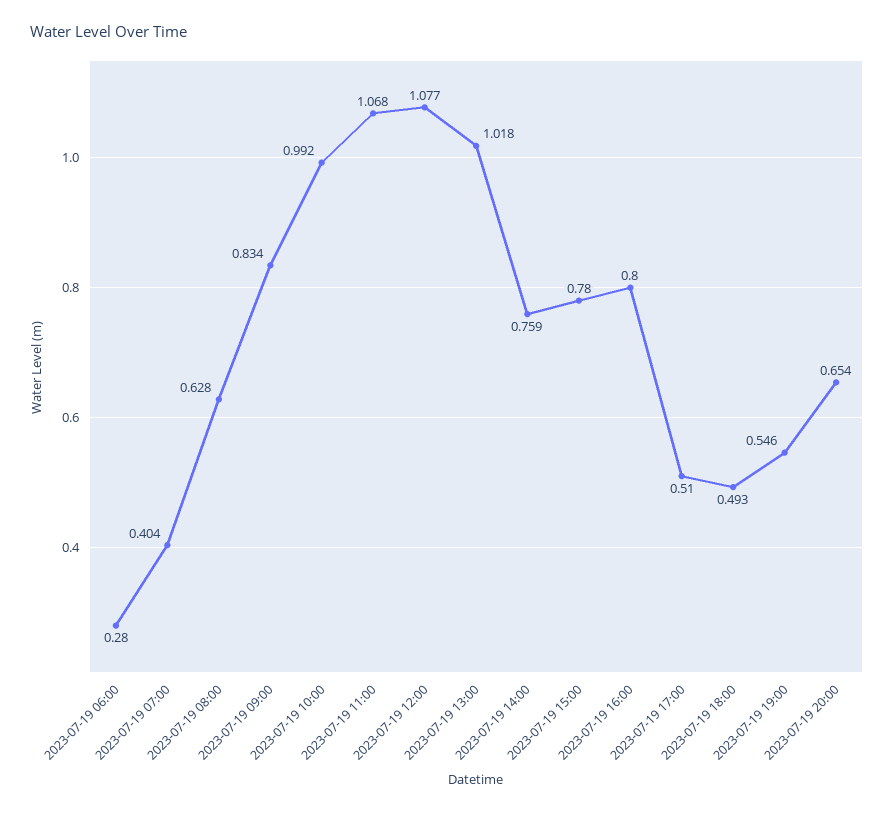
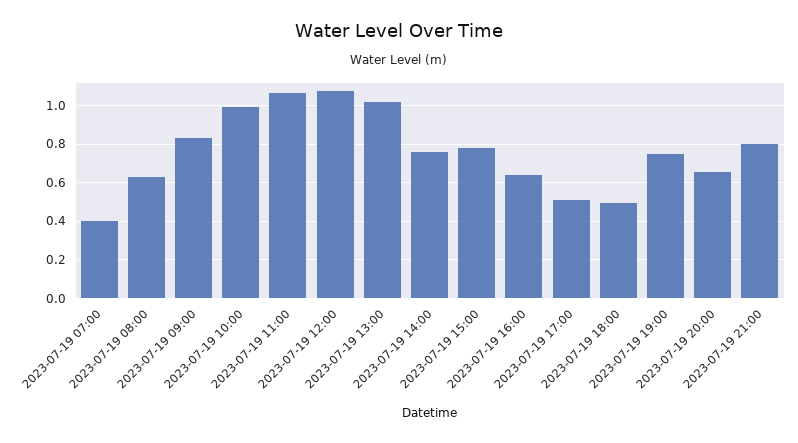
2023-07-19 06:00: 0.28 -> none
2023-07-19 16:00: 0.8 -> 0.65
2023-07-19 19:00: 0.546 -> 0.75
2023-07-19 21:00: none -> 0.8

